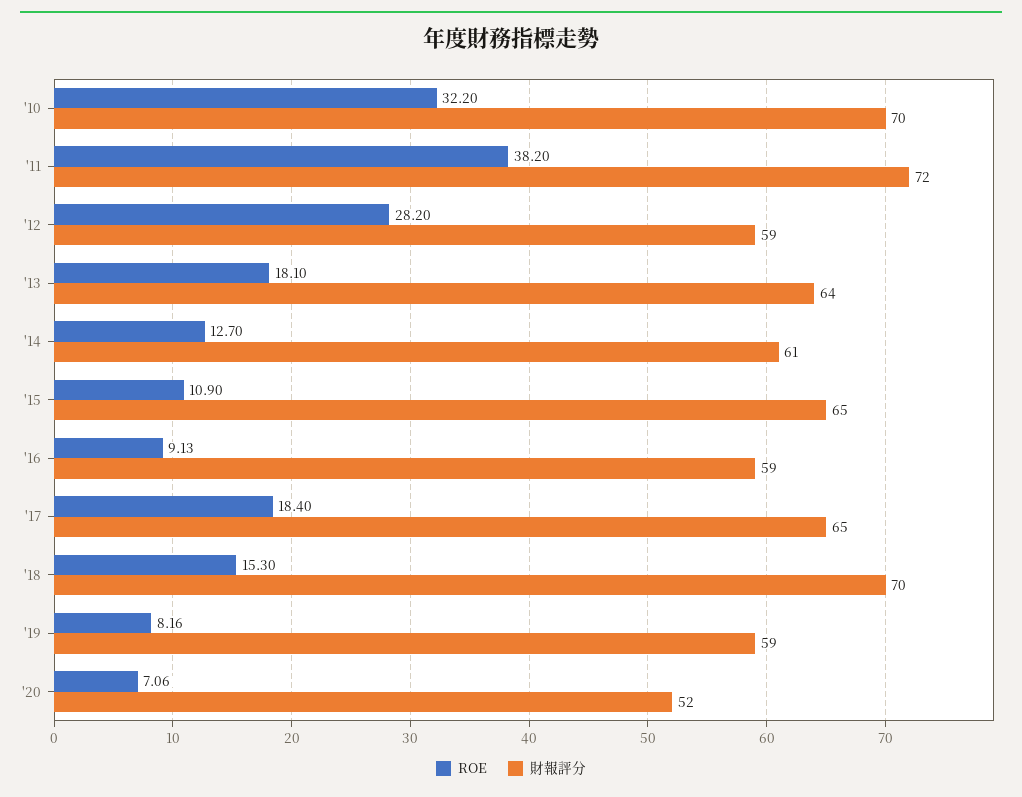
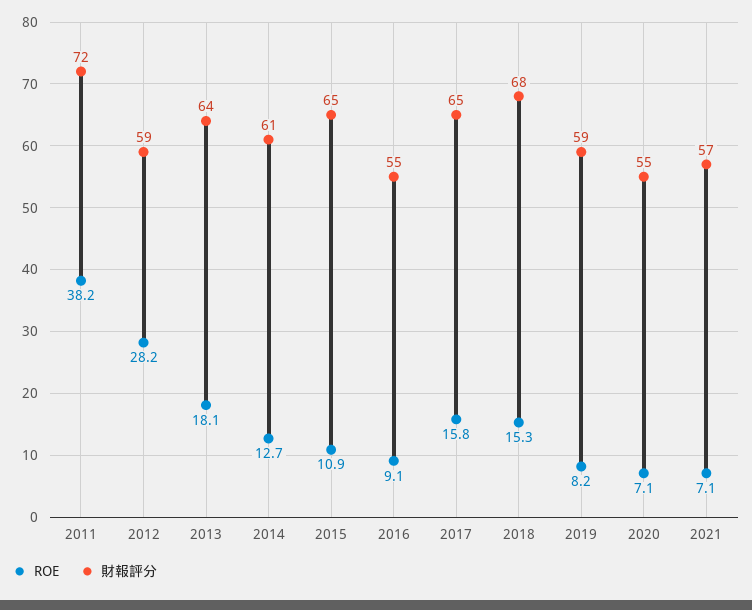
ROE, '10: 32.2 -> none
財報評分, '10: 70 -> none
財報評分, '16: 59 -> 55
ROE, '17: 18.4 -> 15.8
財報評分, '18: 70 -> 68
財報評分, '20: 52 -> 55
ROE, 2021: none -> 7.1
財報評分, 2021: none -> 57

